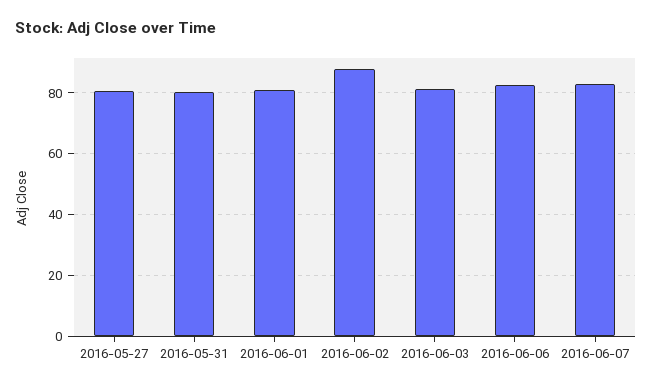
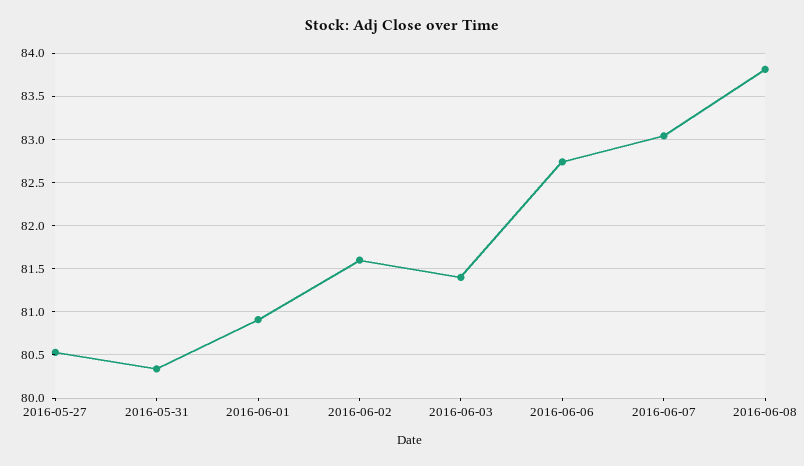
2016-06-02: 88 -> 81.6
2016-06-08: none -> 83.8

